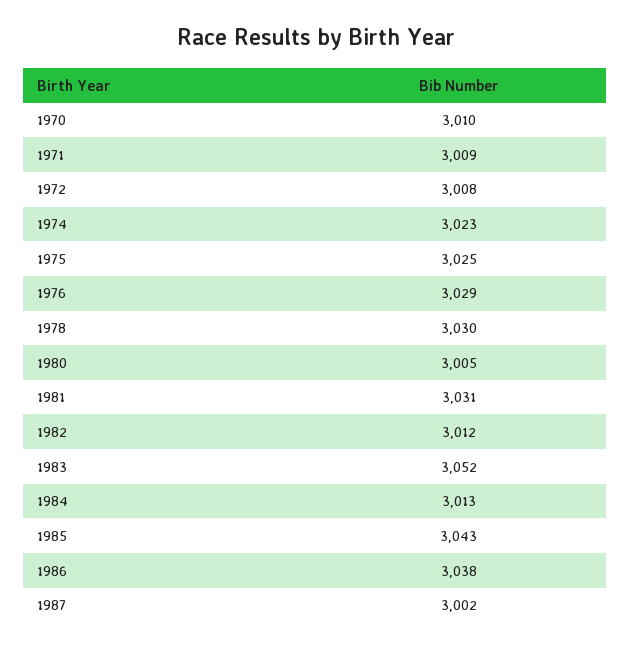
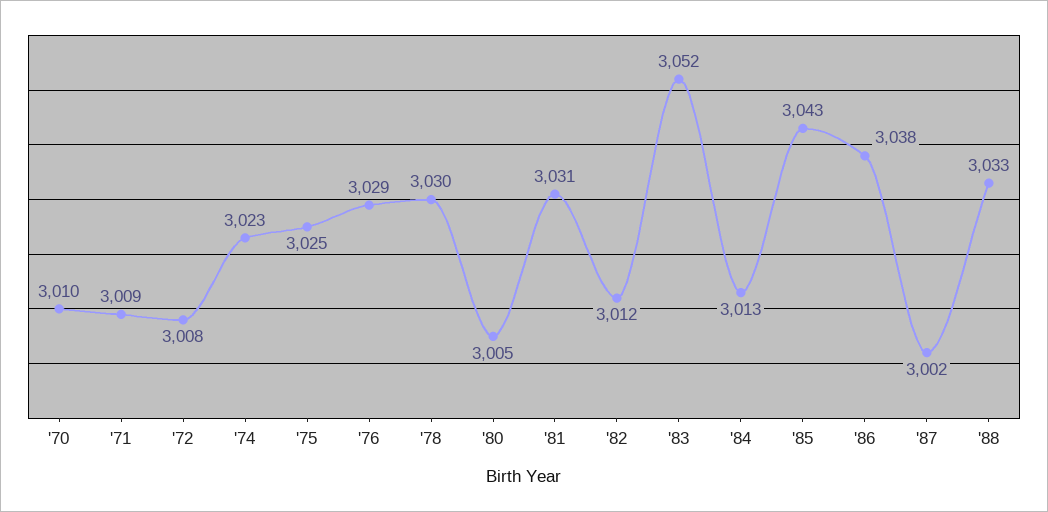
'88: none -> 3033

